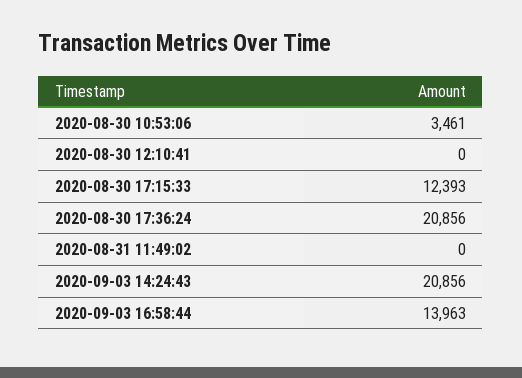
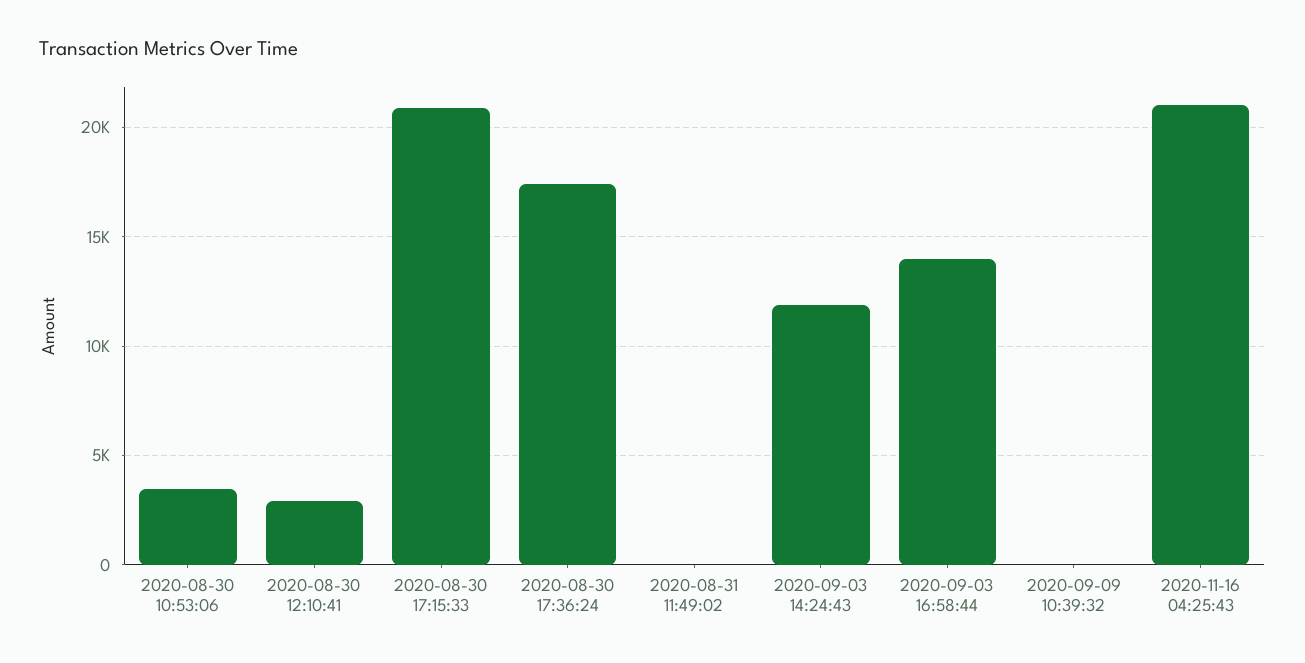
2020-08-30 12:10:41: 0 -> 3000
2020-08-30 17:15:33: 12393 -> 21000
2020-08-30 17:36:24: 20856 -> 17500
2020-09-03 14:24:43: 20856 -> 12000
2020-09-09 10:39:32: none -> 0
2020-11-16 04:25:43: none -> 21000

